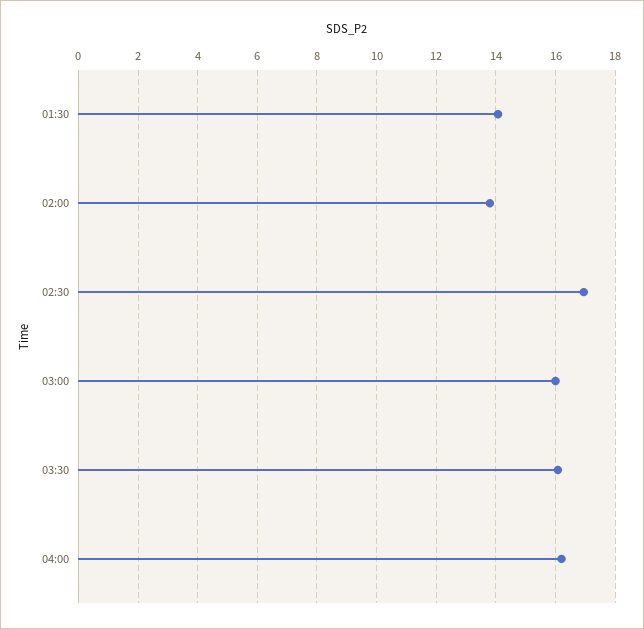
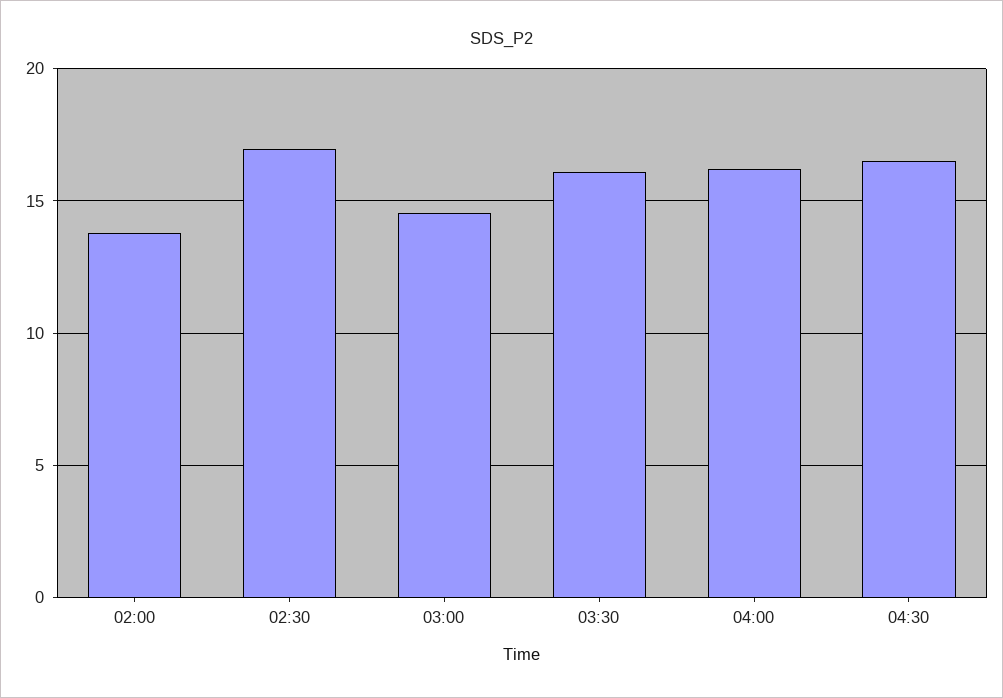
01:30: 14 -> none
03:00: 16 -> 14.5
04:30: none -> 16.5

